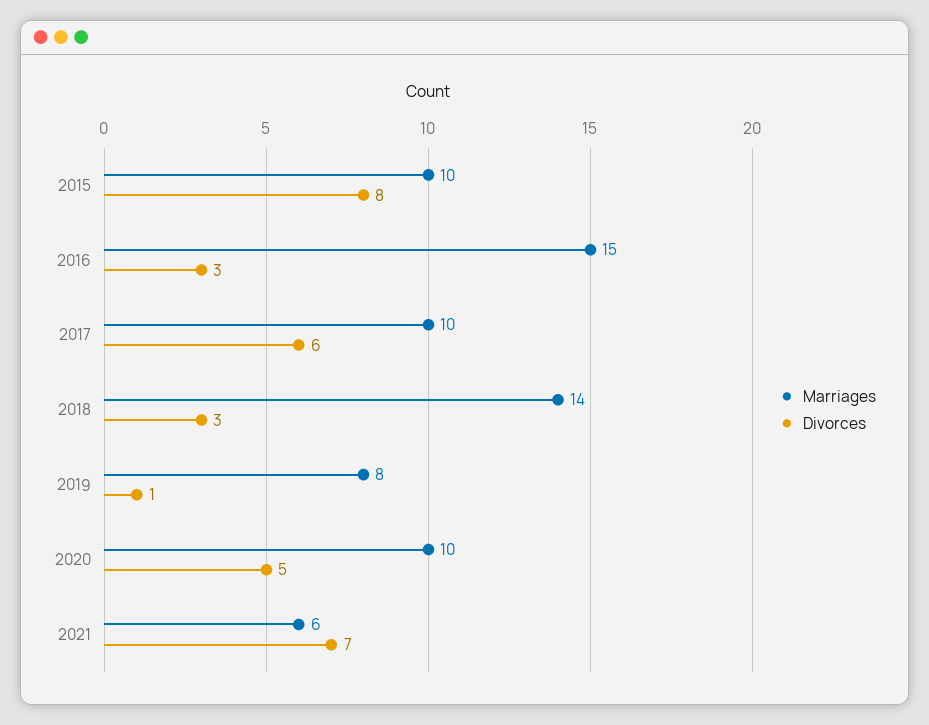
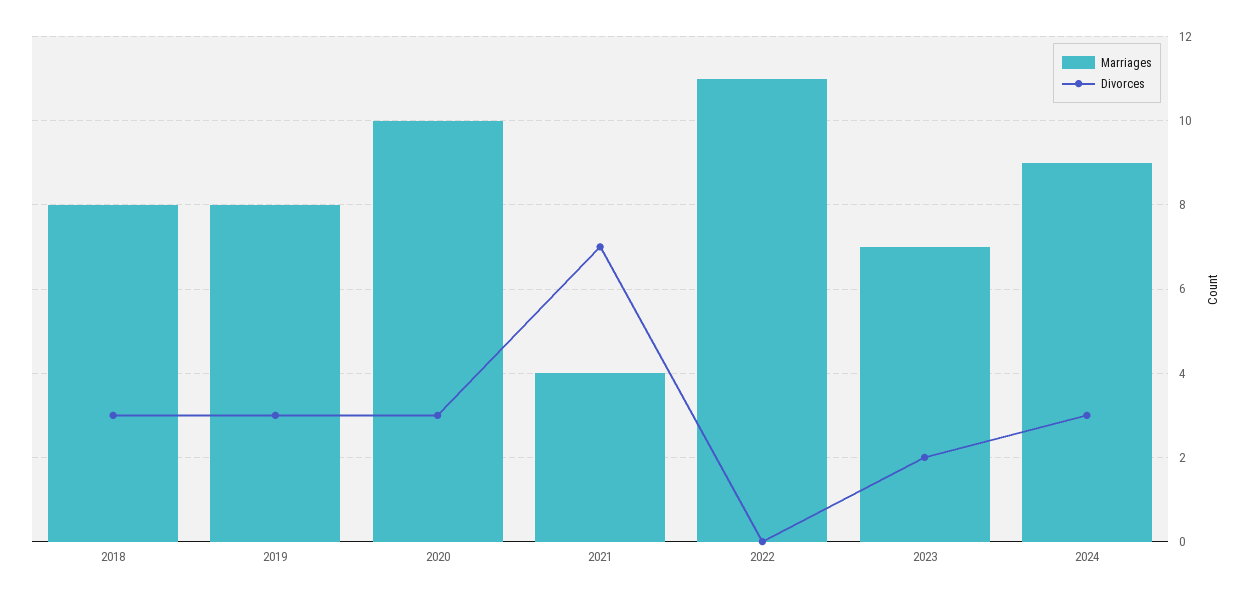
Marriages, 2015: 10 -> none
Divorces, 2015: 8 -> none
Marriages, 2016: 15 -> none
Divorces, 2016: 3 -> none
Marriages, 2017: 10 -> none
Divorces, 2017: 6 -> none
Marriages, 2018: 14 -> 8
Divorces, 2019: 1 -> 3
Divorces, 2020: 5 -> 3
Marriages, 2021: 6 -> 4
Marriages, 2022: none -> 11
Divorces, 2022: none -> 0
Marriages, 2023: none -> 7
Divorces, 2023: none -> 2
Marriages, 2024: none -> 9
Divorces, 2024: none -> 3

